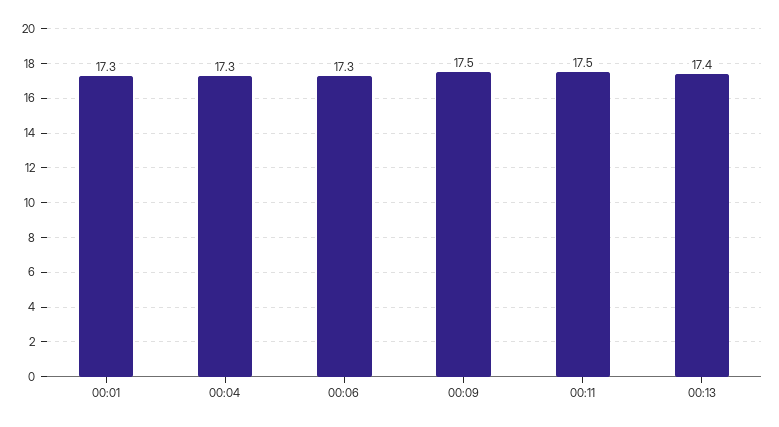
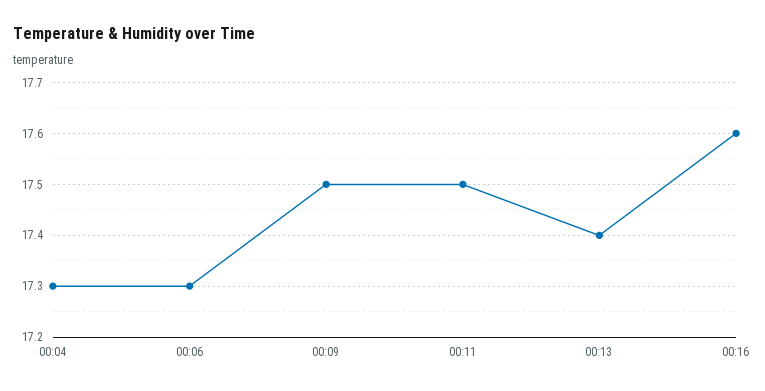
00:01: 17.3 -> none
00:16: none -> 17.6

